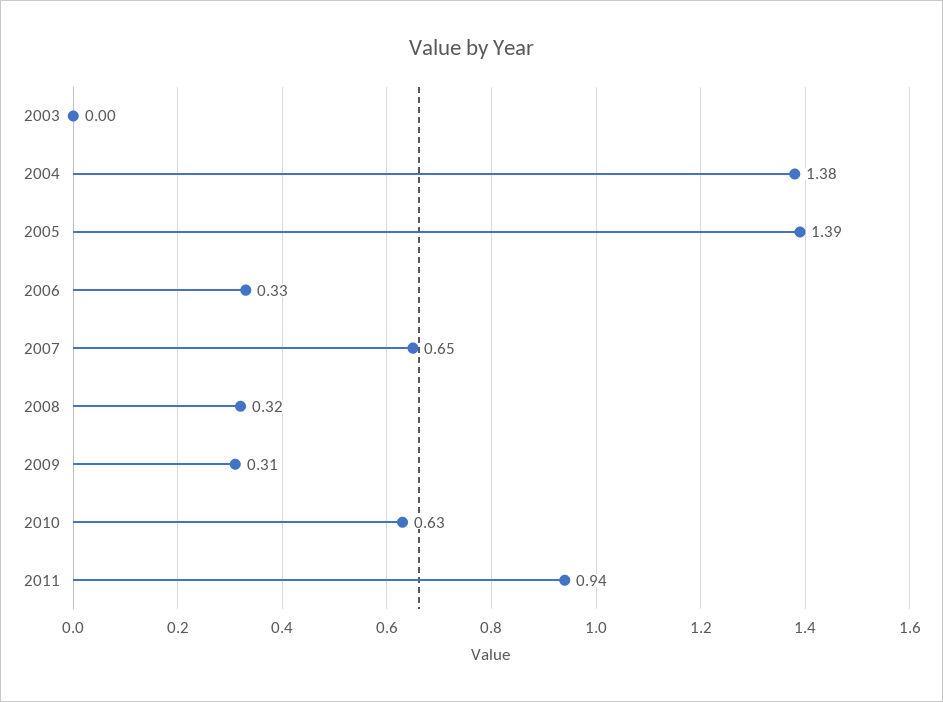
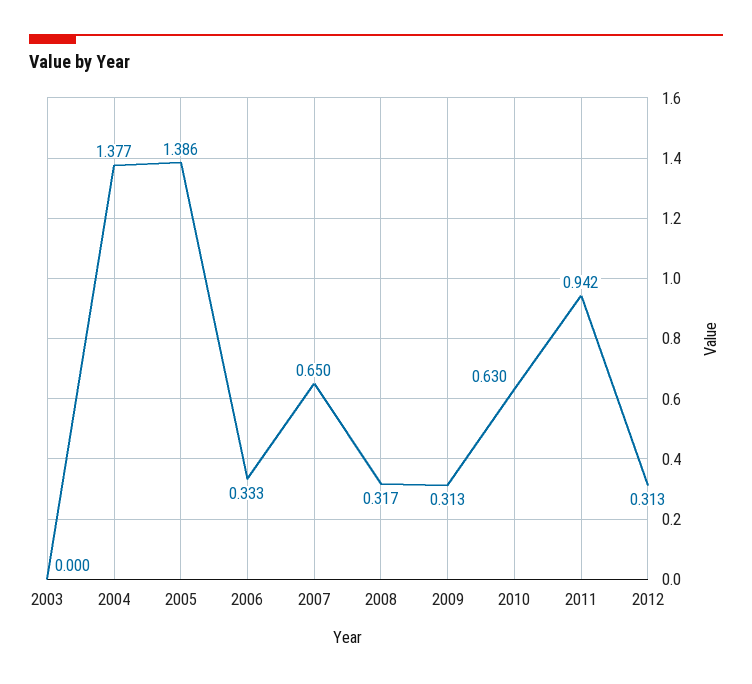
2012: none -> 0.313

